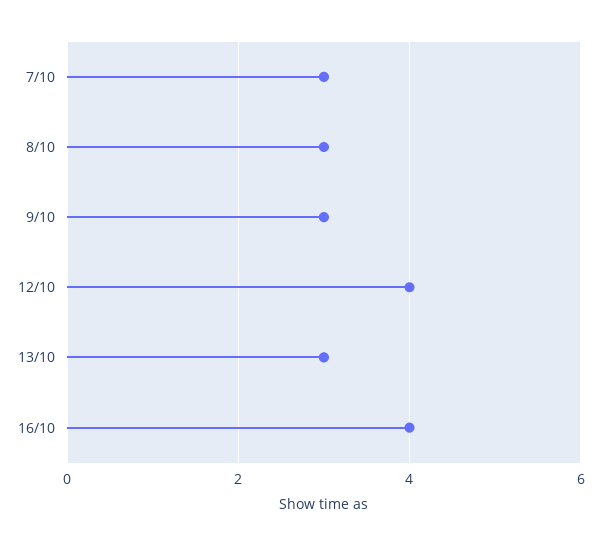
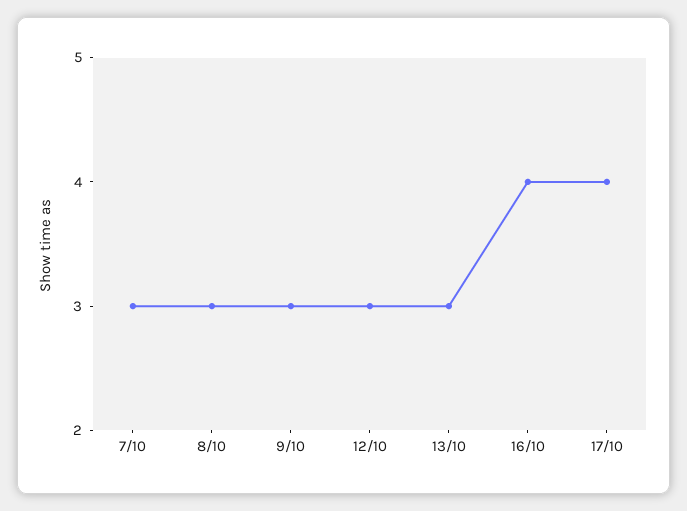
12/10: 4 -> 3
17/10: none -> 4

